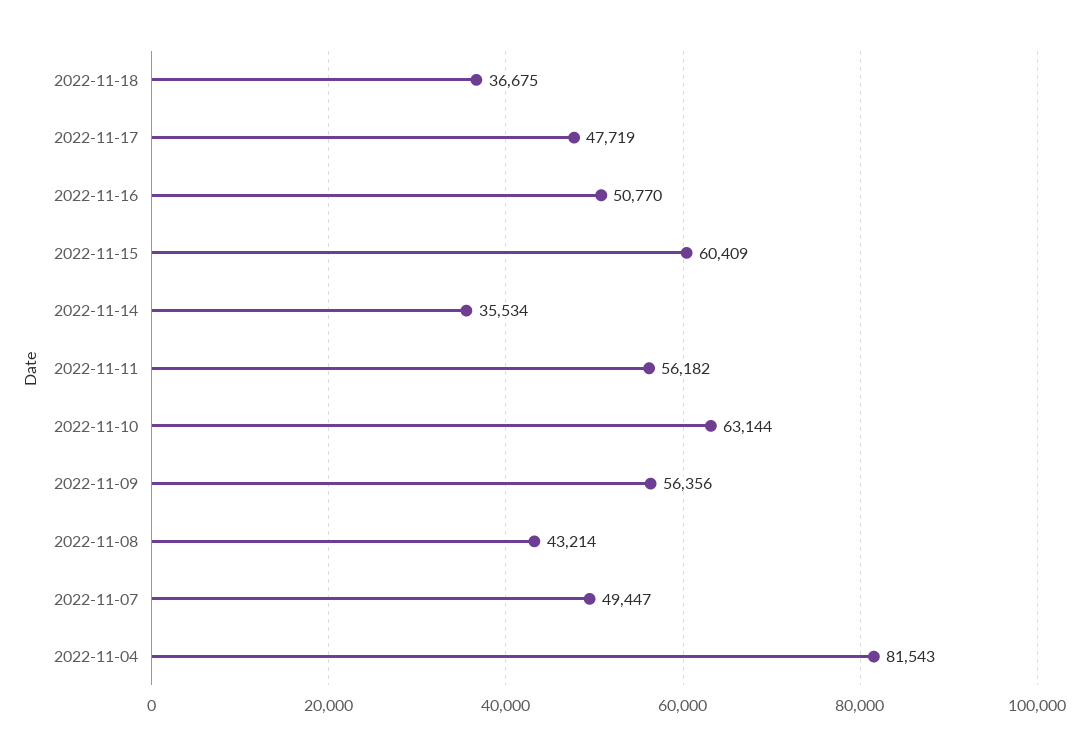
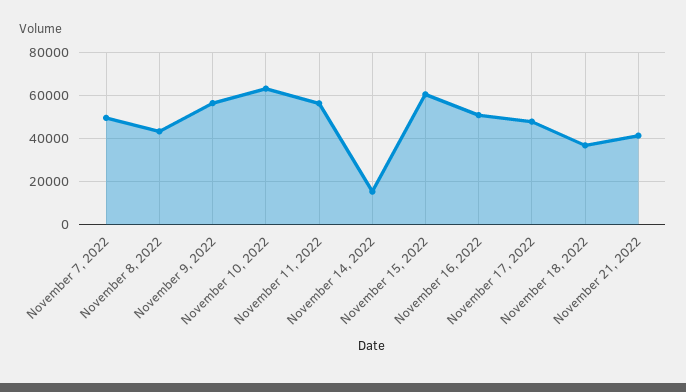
2022-11-14: 35534 -> 15000
2022-11-04: 81543 -> none
November 21, 2022: none -> 40000

